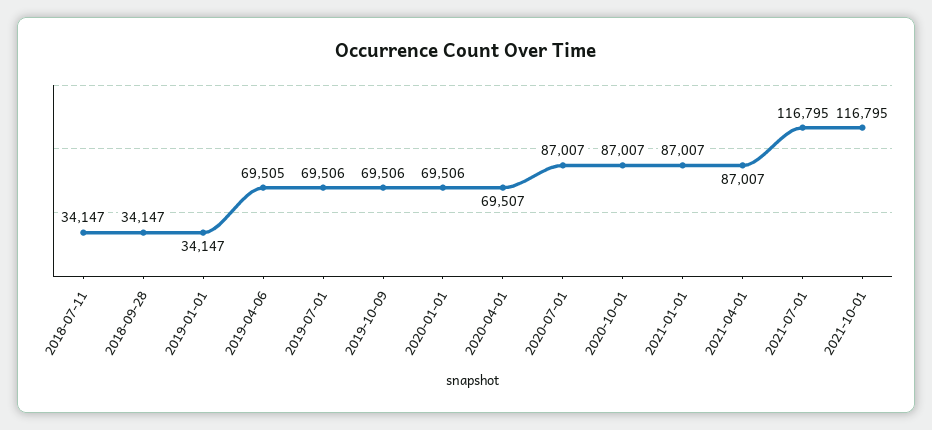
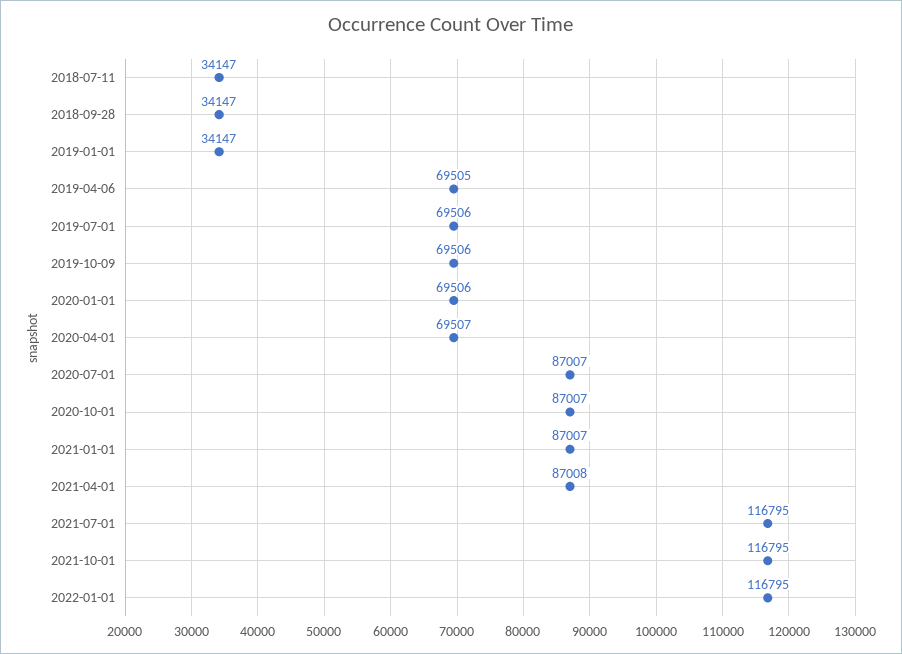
2021-04-01: 87007 -> 87008
2022-01-01: none -> 116795

